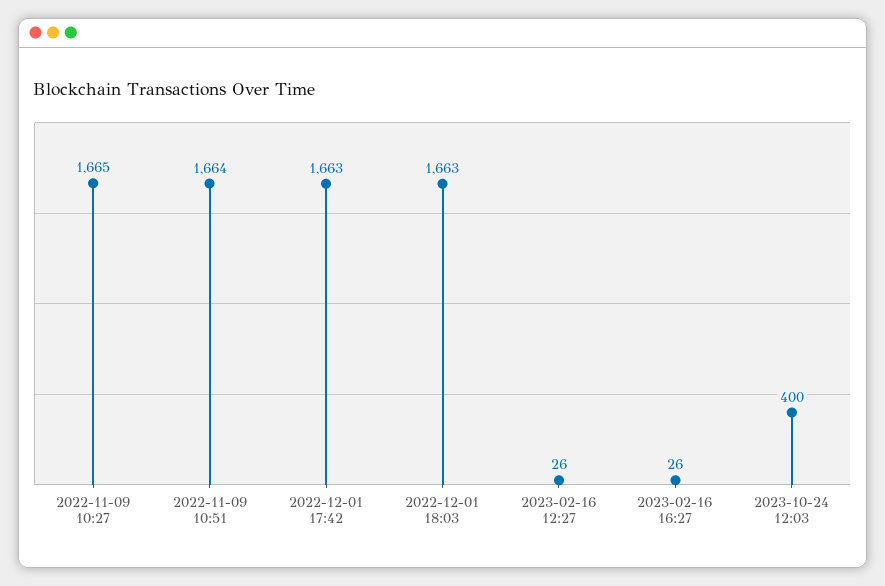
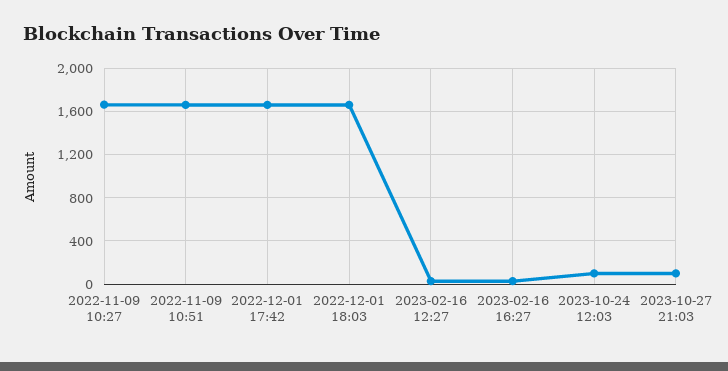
2023-10-24 12:03: 400 -> 100
2023-10-27 21:03: none -> 100

